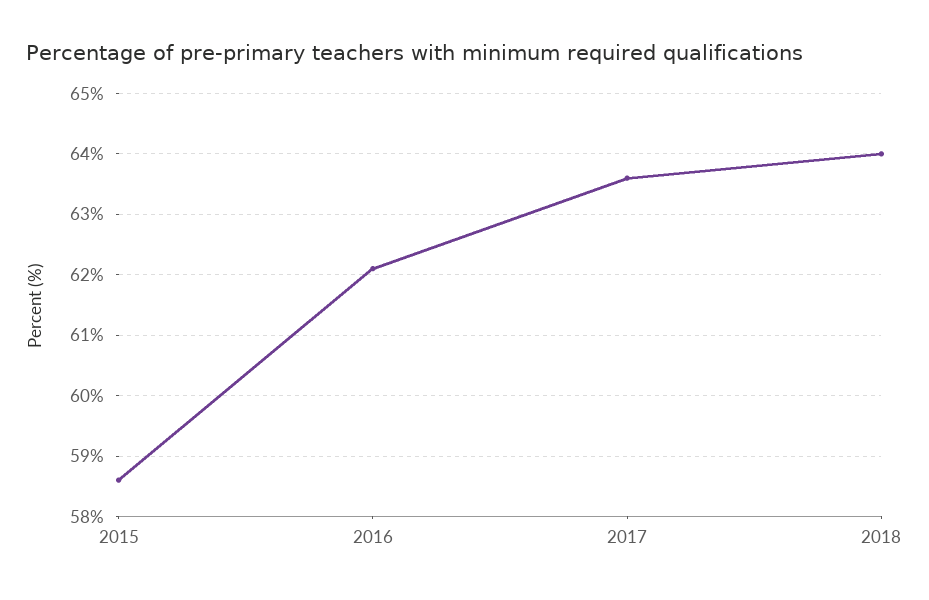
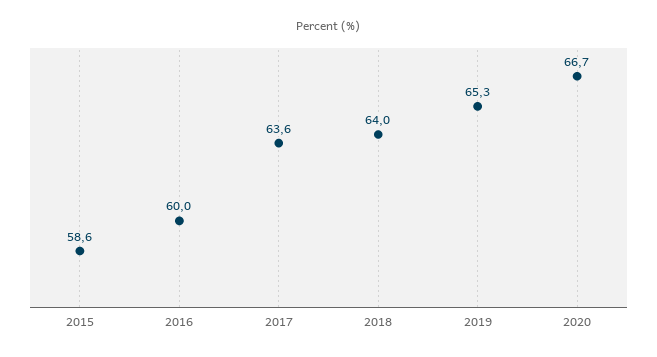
2016: 62.1 -> 60
2019: none -> 65.3
2020: none -> 66.7

